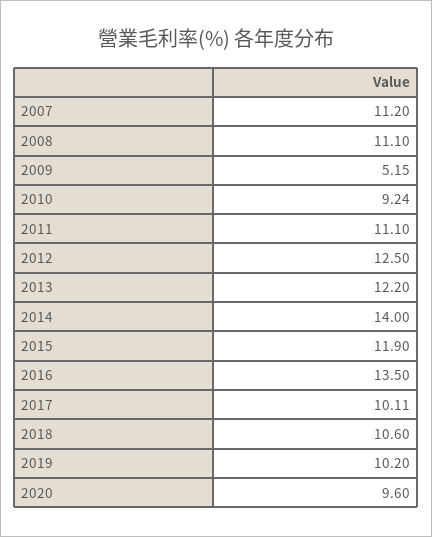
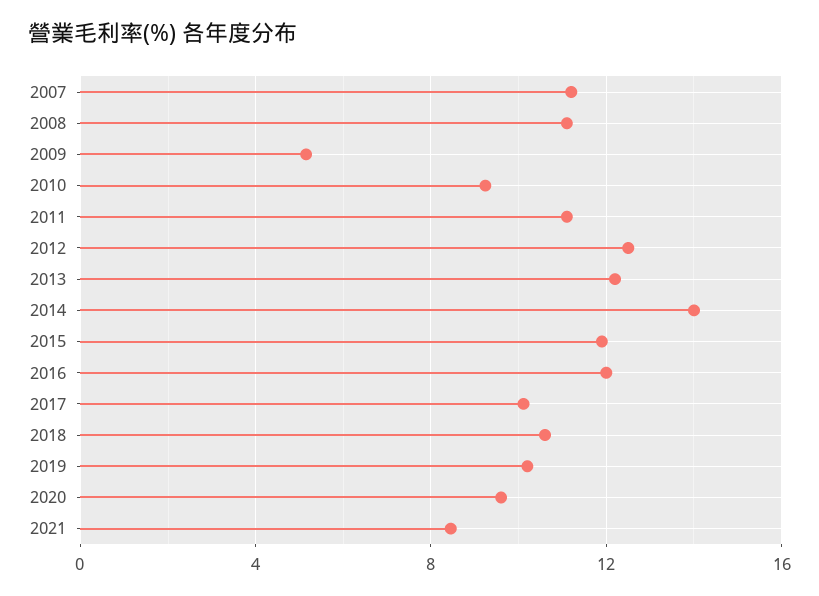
2016: 13.5 -> 12
2021: none -> 8.5

